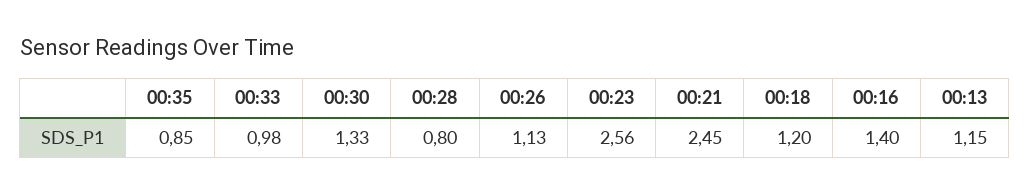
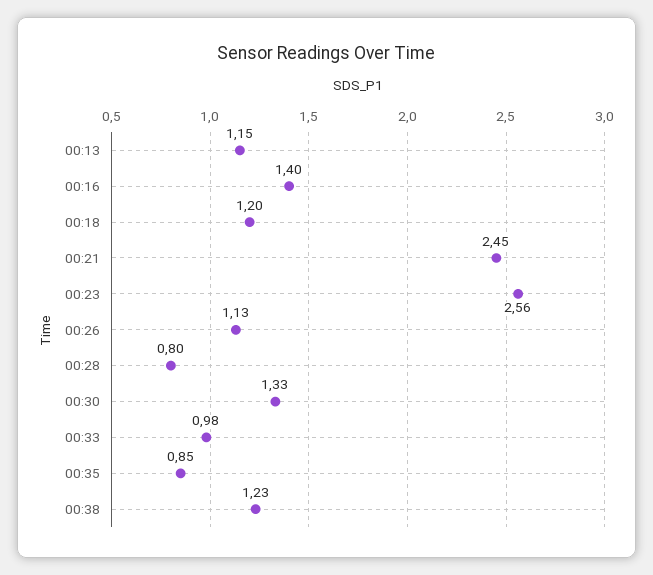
00:38: none -> 1.23

